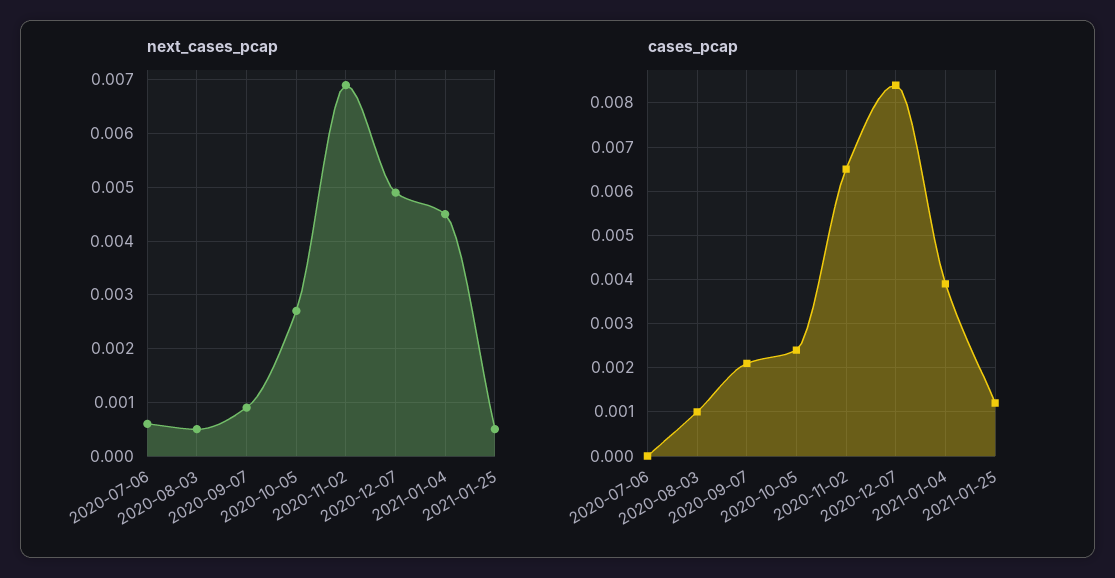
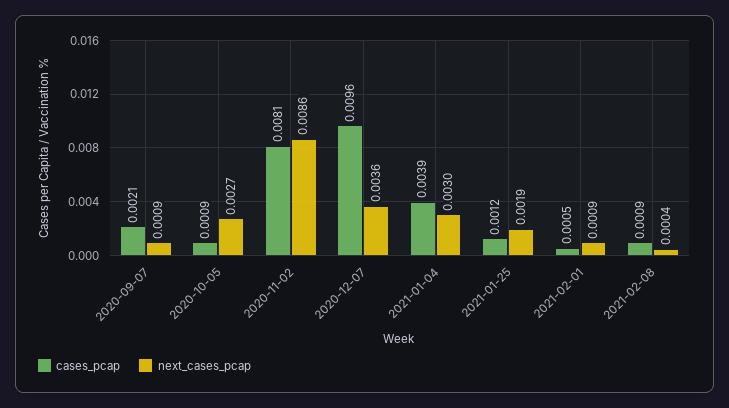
next_cases_pcap, 2020-07-06: 0.0005 -> none
next_cases_pcap, 2020-08-03: 0.0005 -> none
next_cases_pcap, 2020-11-02: 0.007 -> 0.0086
next_cases_pcap, 2020-12-07: 0.005 -> 0.0036
next_cases_pcap, 2021-01-04: 0.0045 -> 0.003
next_cases_pcap, 2021-01-25: 0.0005 -> 0.0019
cases_pcap, 2020-07-06: 0 -> none
cases_pcap, 2020-08-03: 0.001 -> none
cases_pcap, 2020-10-05: 0.0025 -> 0.0009
cases_pcap, 2020-11-02: 0.0065 -> 0.0081
cases_pcap, 2020-12-07: 0.0085 -> 0.0096
cases_pcap, 2021-02-01: none -> 0.0005
next_cases_pcap, 2021-02-01: none -> 0.0009
cases_pcap, 2021-02-08: none -> 0.0009
next_cases_pcap, 2021-02-08: none -> 0.0004

